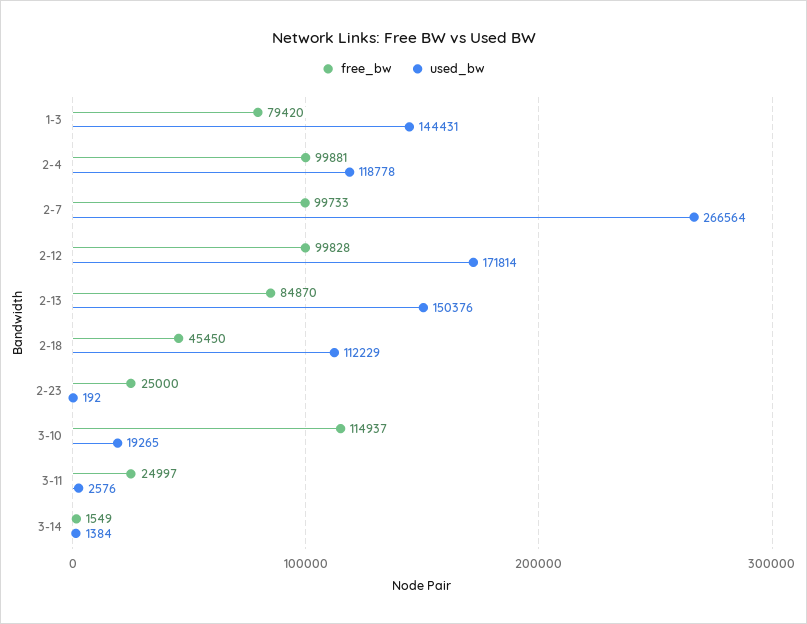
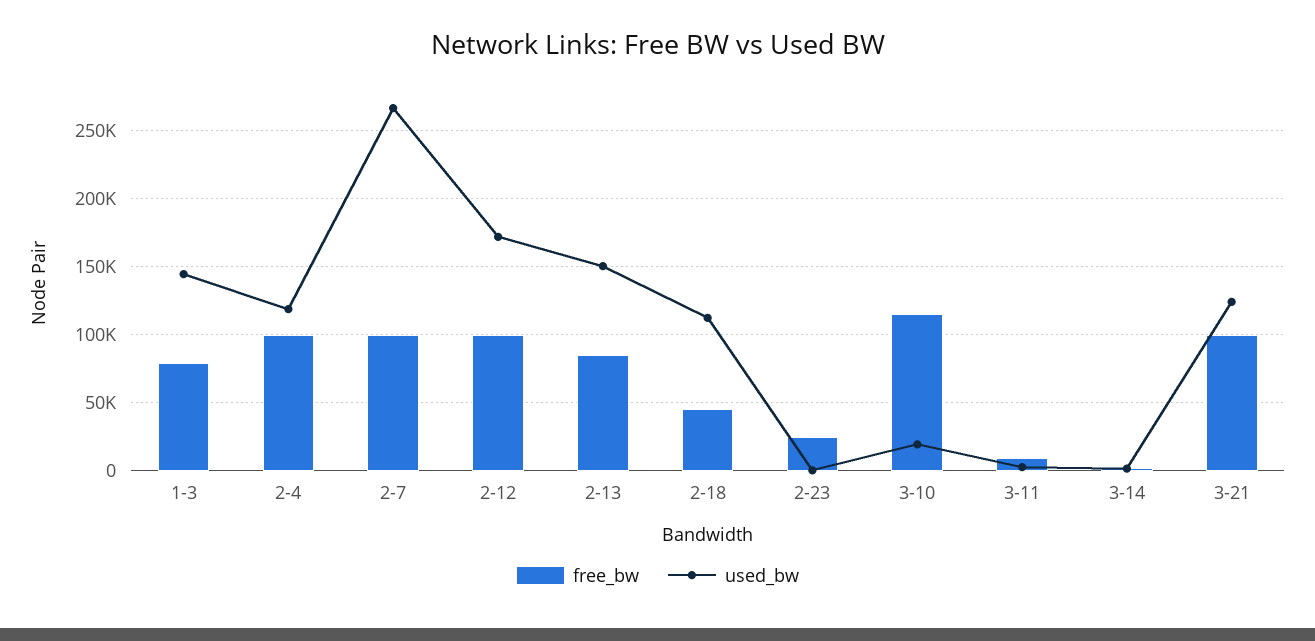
free_bw, 3-11: 24997 -> 10000
free_bw, 3-21: none -> 100000
used_bw, 3-21: none -> 125000

